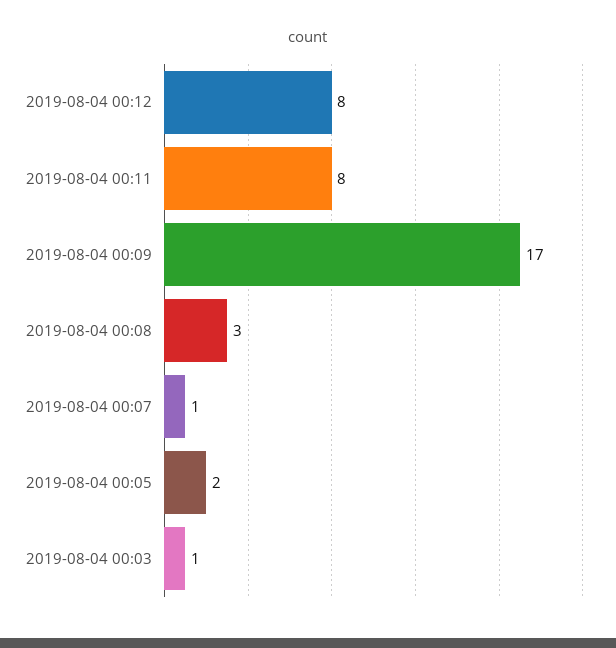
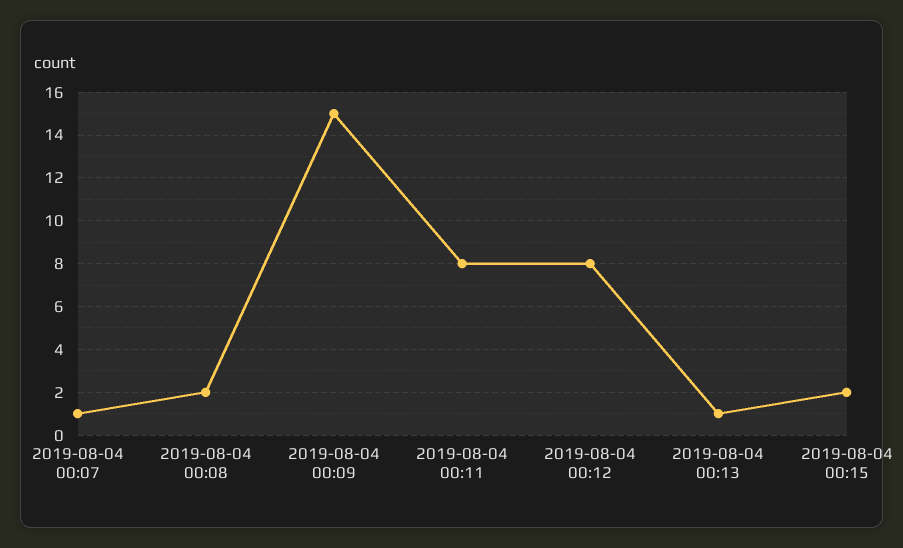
2019-08-04 00:09: 17 -> 15
2019-08-04 00:08: 3 -> 2
2019-08-04 00:05: 2 -> none
2019-08-04 00:03: 1 -> none
2019-08-04 00:13: none -> 1
2019-08-04 00:15: none -> 2

